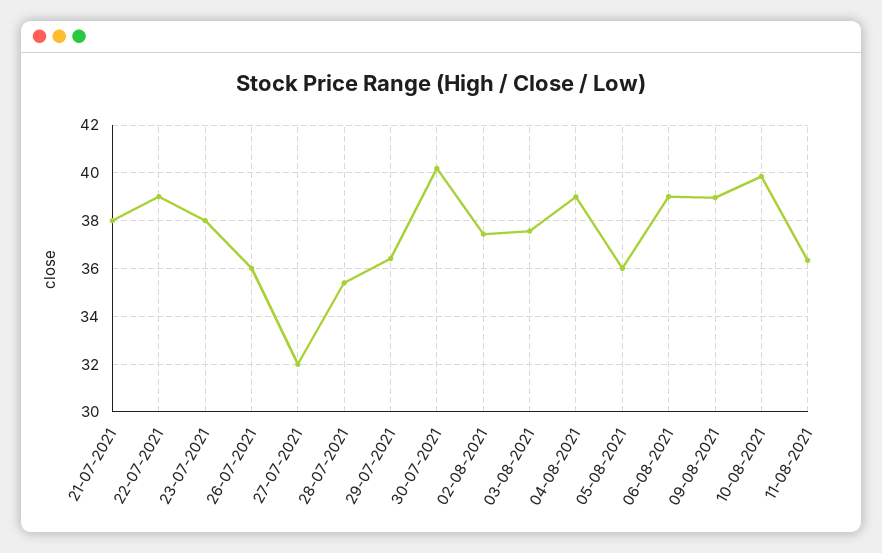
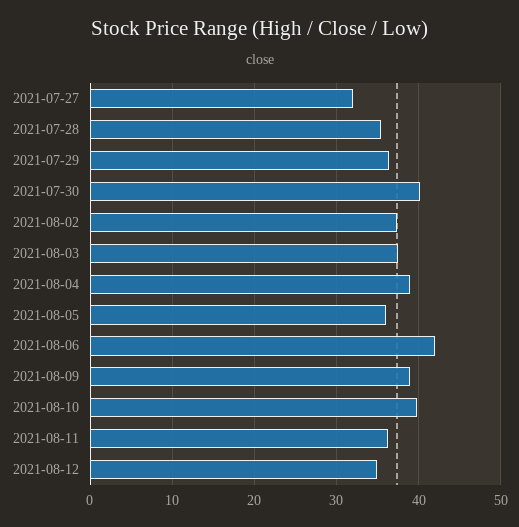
21-07-2021: 38 -> none
22-07-2021: 39 -> none
23-07-2021: 38 -> none
26-07-2021: 36 -> none
06-08-2021: 39 -> 42
2021-08-12: none -> 35

